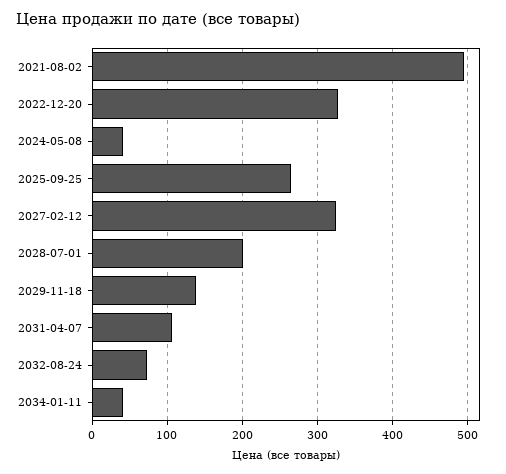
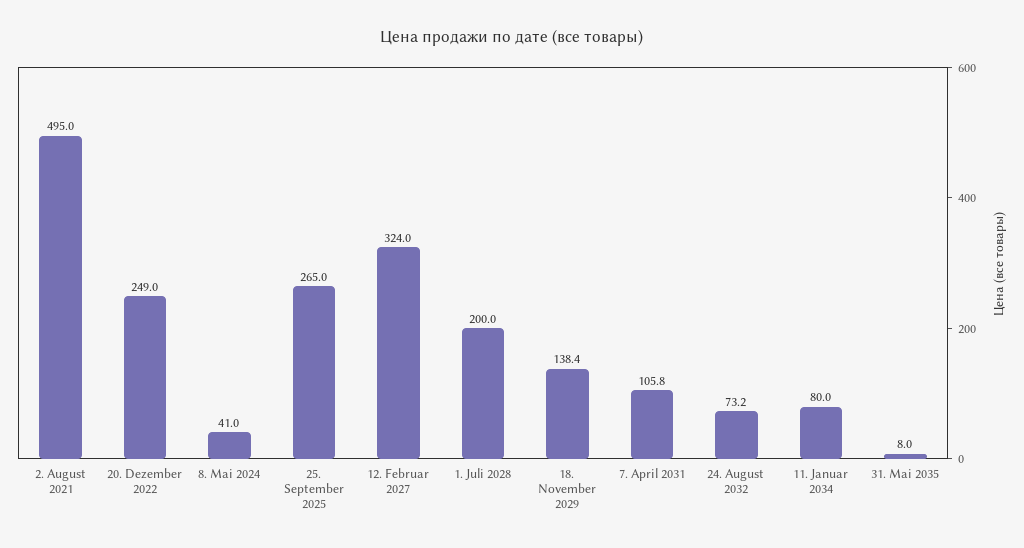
2022-12-20: 330 -> 249
2034-01-11: 40 -> 80
31. Mai 2035: none -> 8

